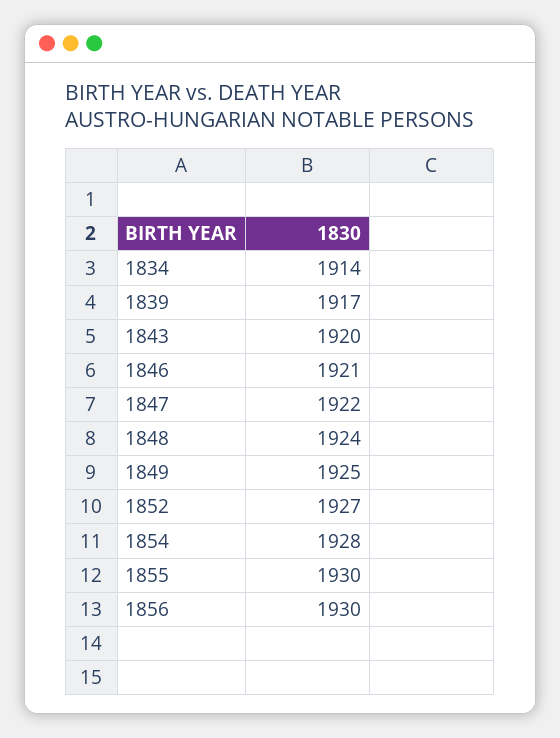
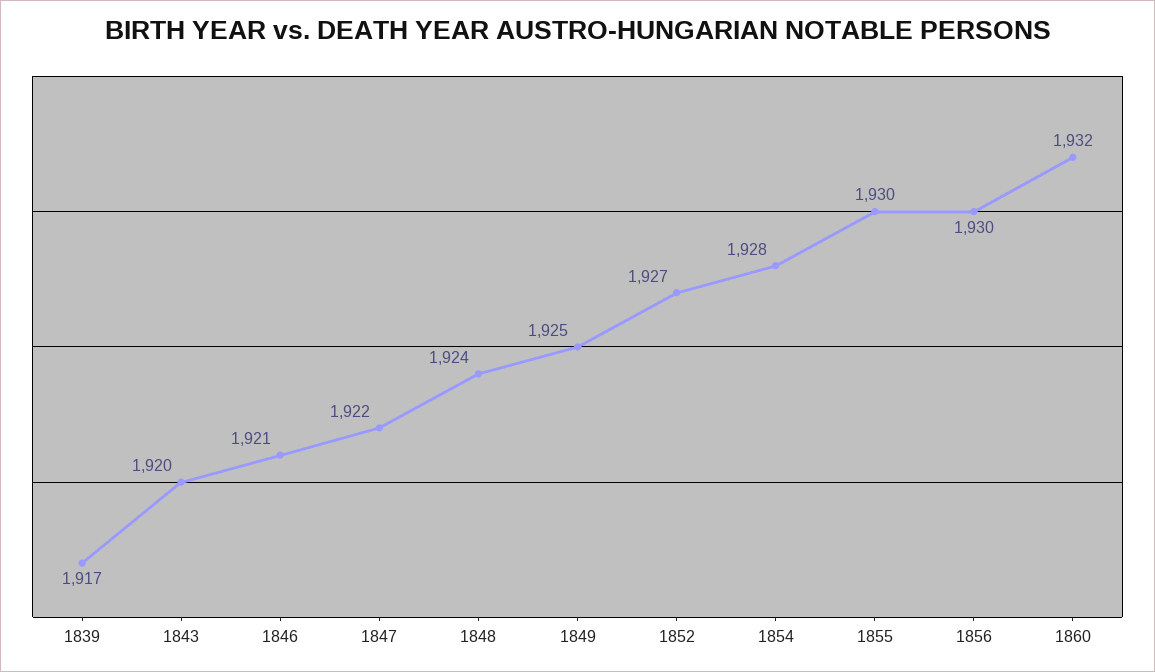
1834: 1914 -> none
1860: none -> 1932

